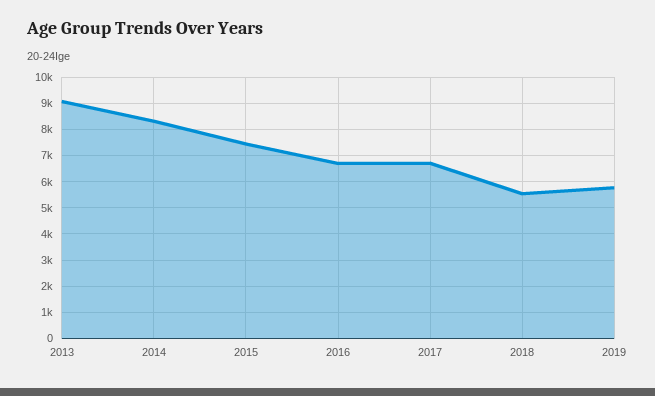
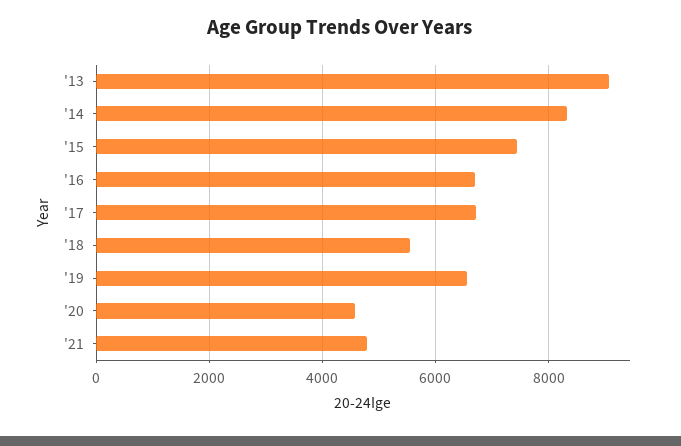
2019: 5750 -> 6600
'20: none -> 4600
'21: none -> 4800

